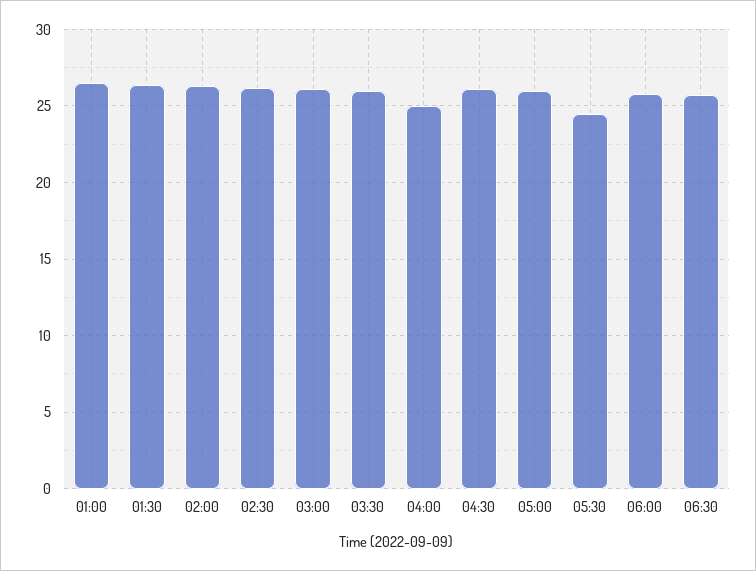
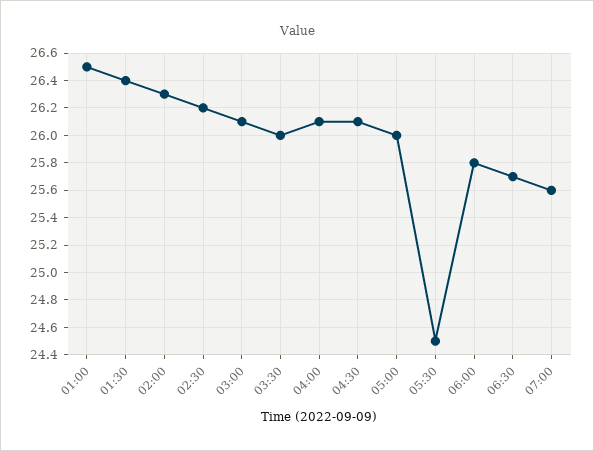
04:00: 25 -> 26.1
07:00: none -> 25.6

